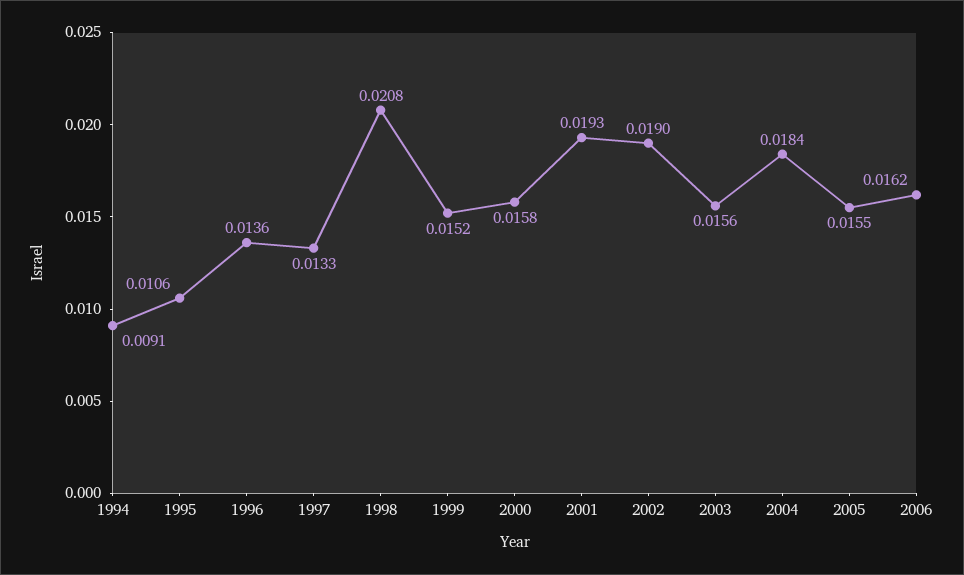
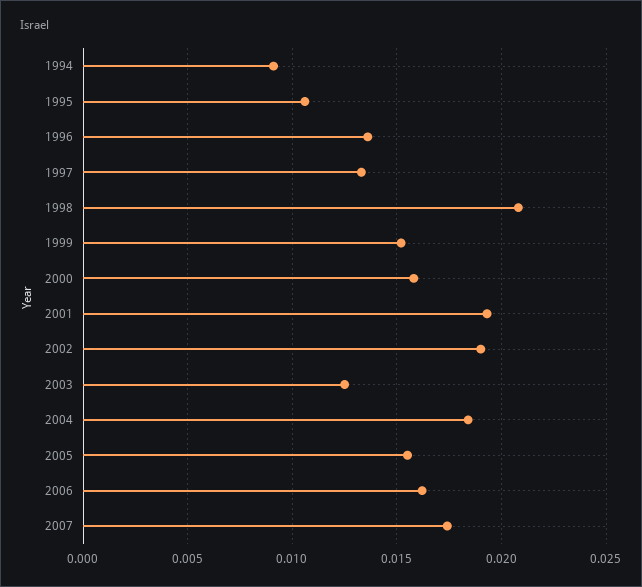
2003: 0.0156 -> 0.0125
2007: none -> 0.0175

